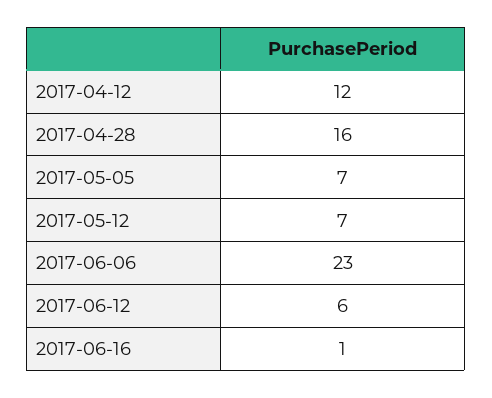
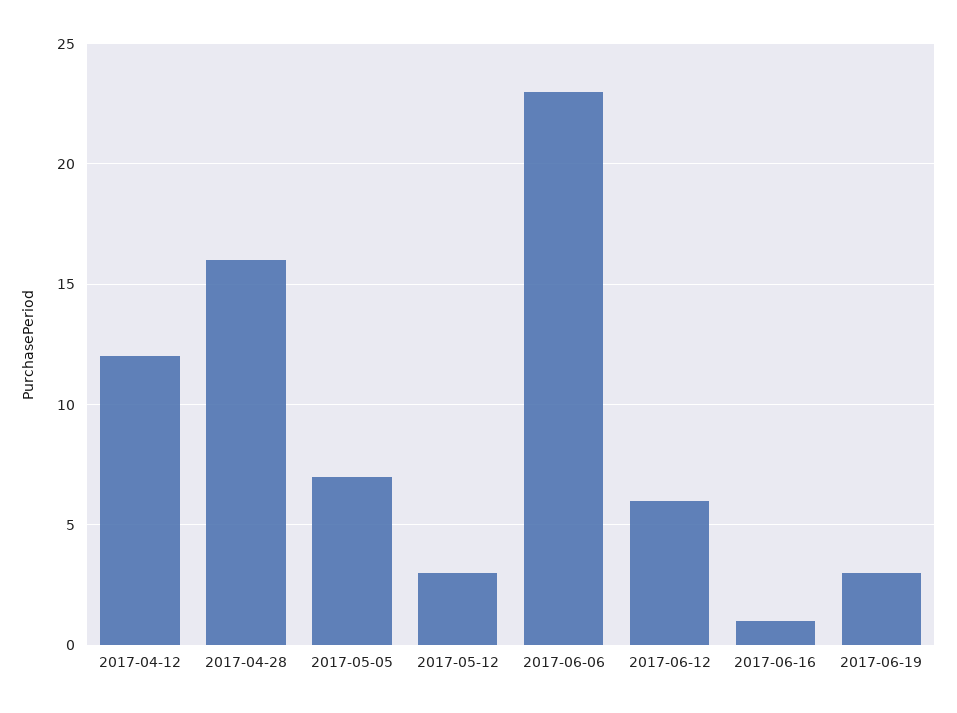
2017-05-12: 7 -> 3
2017-06-19: none -> 3

